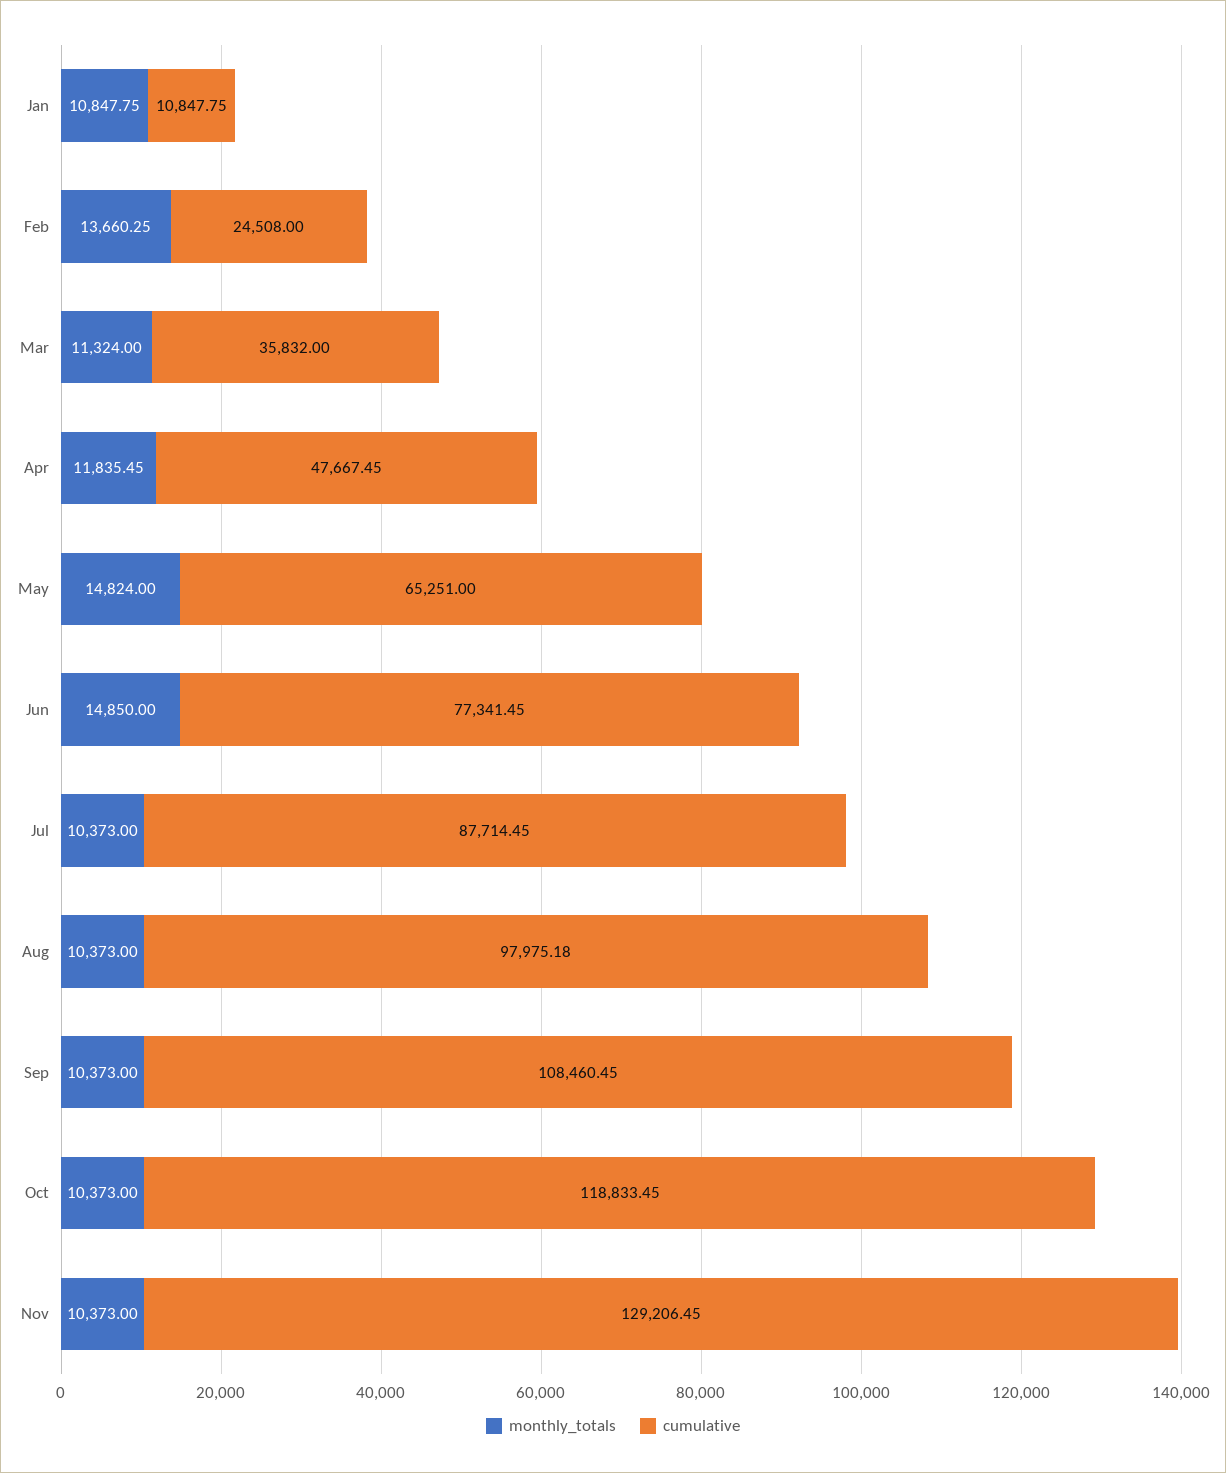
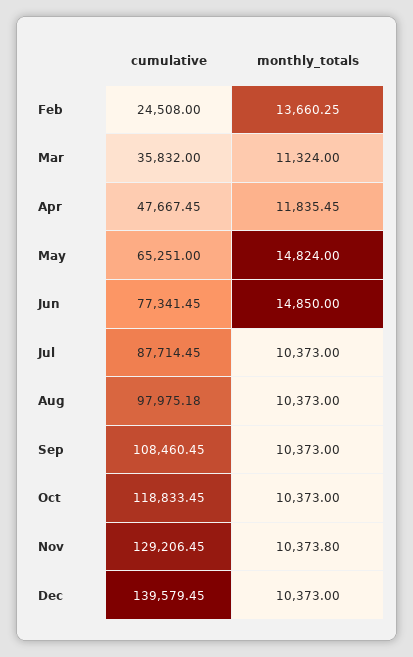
monthly_totals, Jan: 10847.75 -> none
cumulative, Jan: 10847.75 -> none
monthly_totals, Nov: 10373 -> 10373.8
cumulative, Dec: none -> 139579.45
monthly_totals, Dec: none -> 10373

